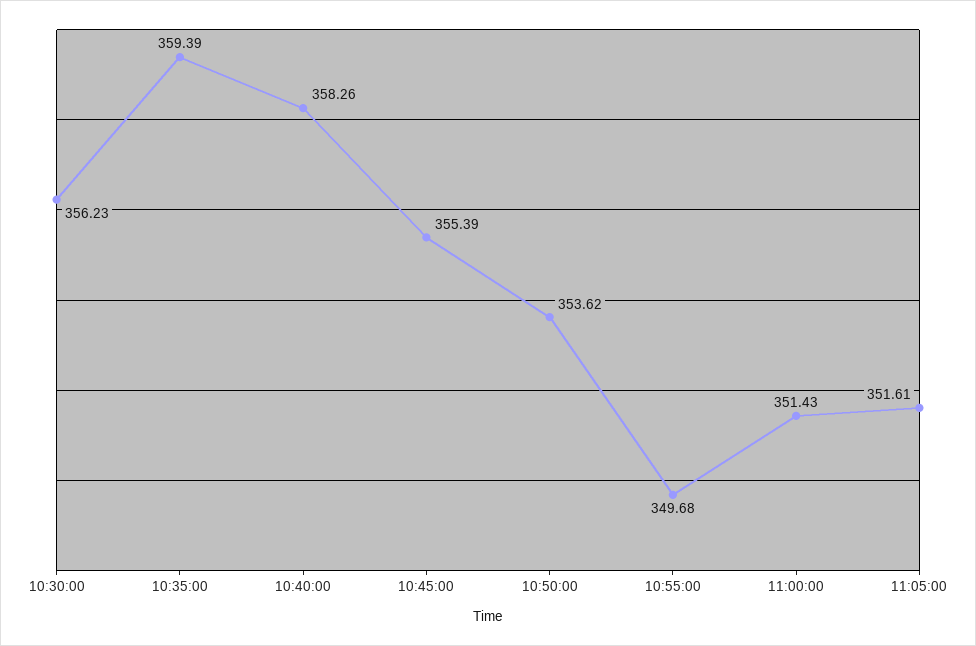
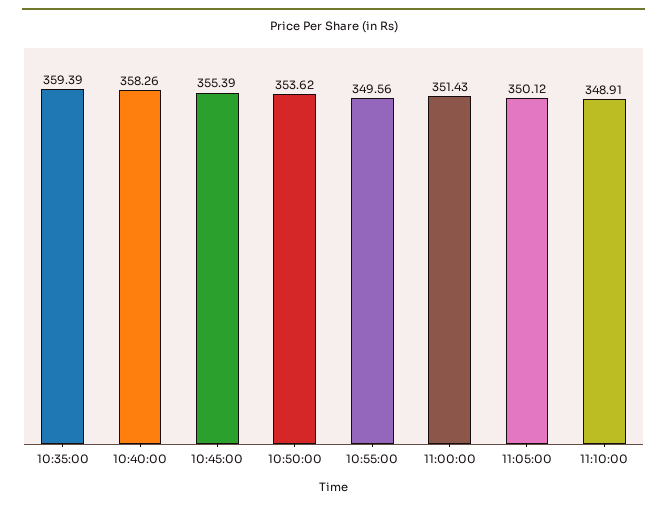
10:30:00: 356.23 -> none
10:55:00: 349.68 -> 349.56
11:05:00: 351.61 -> 350.12
11:10:00: none -> 348.91

